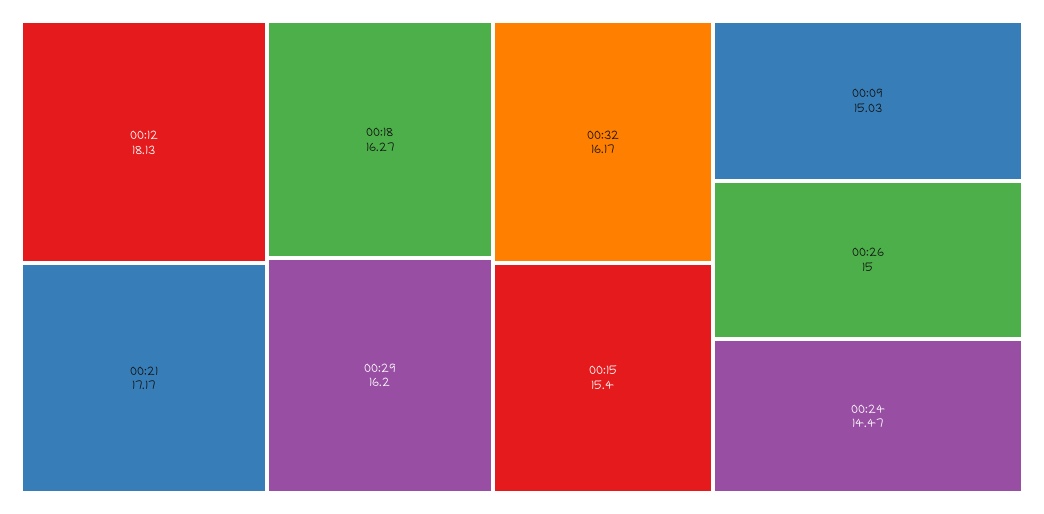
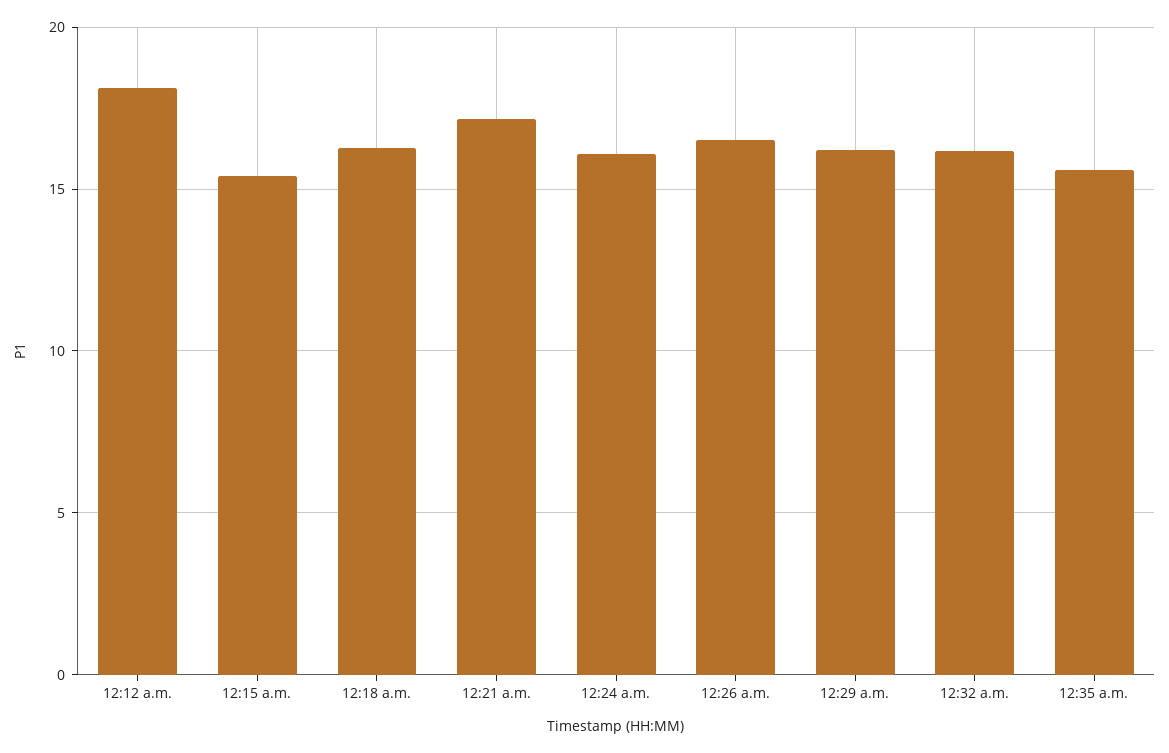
00:09: 15.03 -> none
00:26: 15 -> 16.5
00:24: 14.47 -> 16
12:35 a.m.: none -> 15.5

